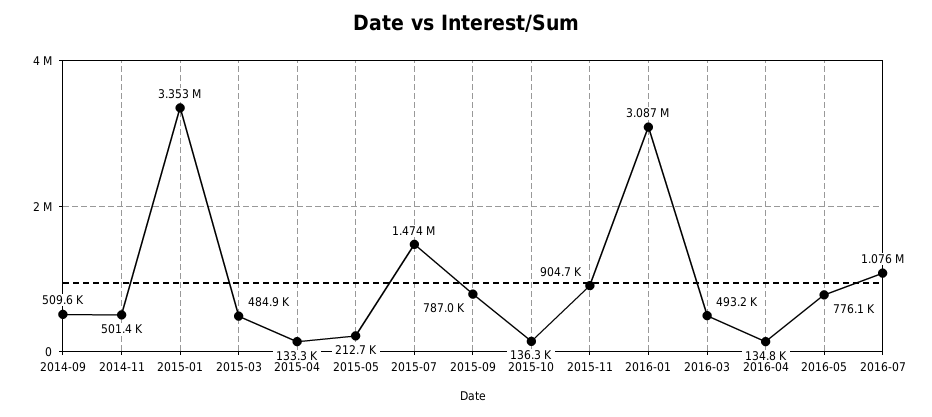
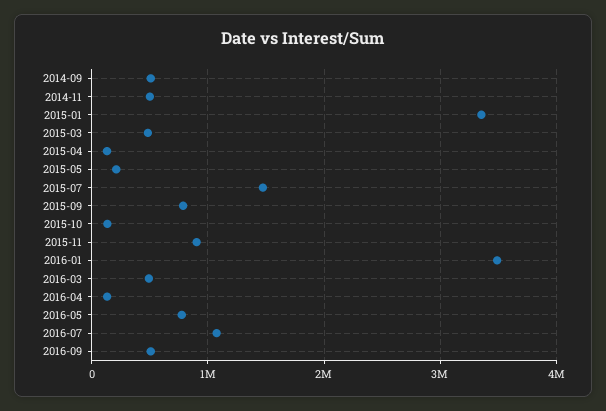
2016-01: 3087000 -> 3500000
2016-09: none -> 500000

